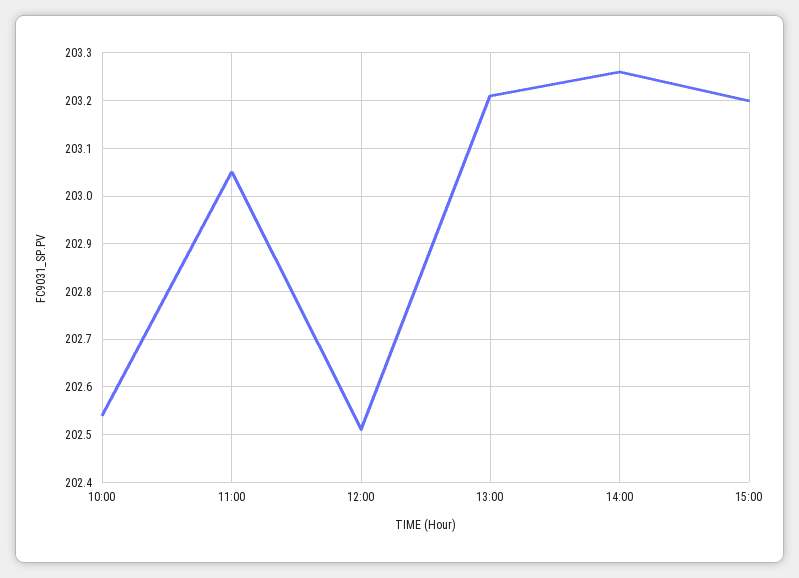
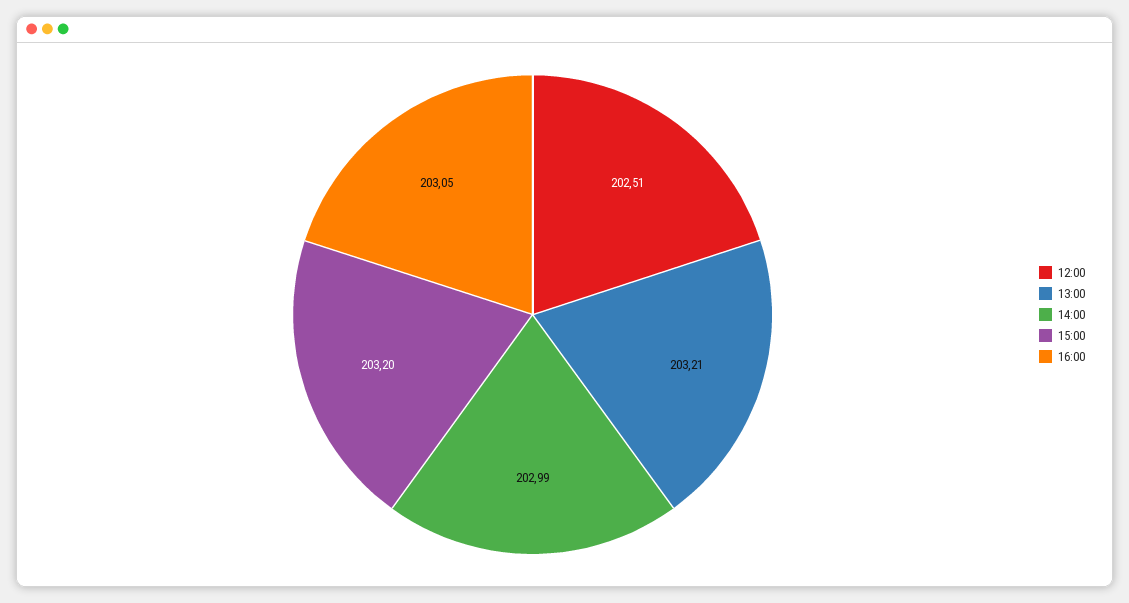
10:00: 202.55 -> none
11:00: 203.05 -> none
14:00: 203.25 -> 202.99
16:00: none -> 203.05

